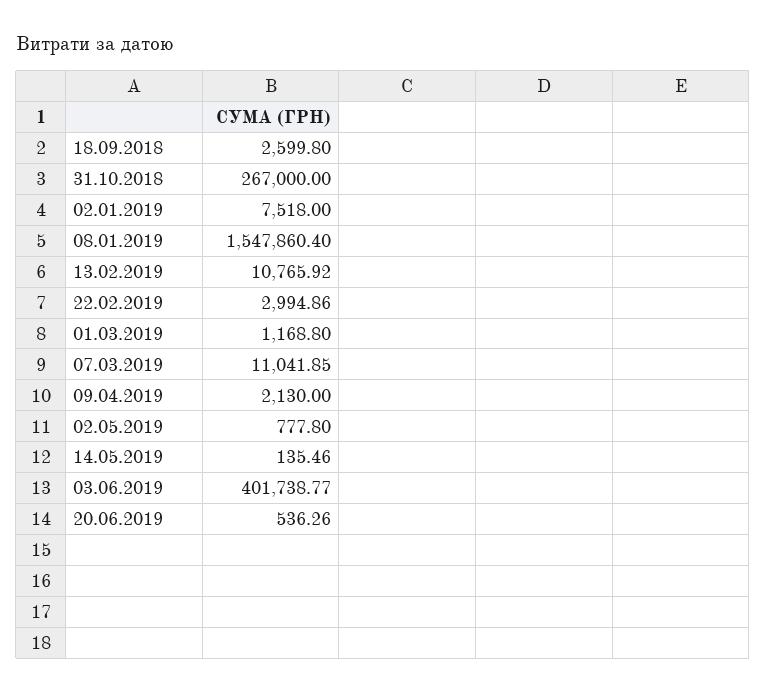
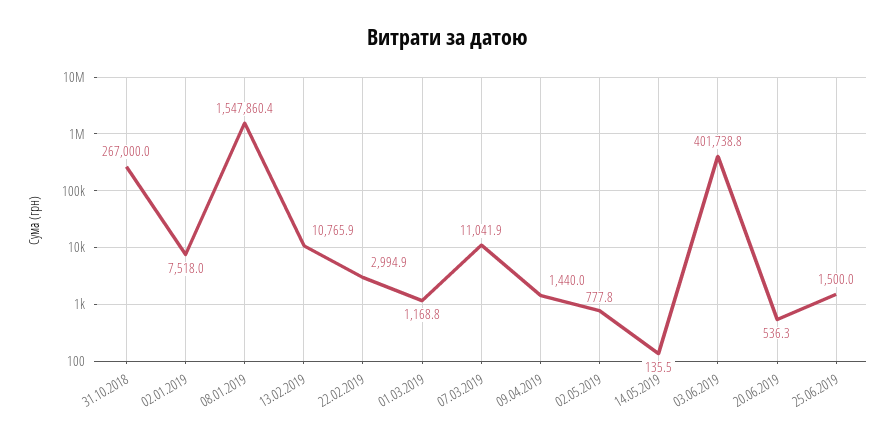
18.09.2018: 2599.8 -> none
09.04.2019: 2130 -> 1440
25.06.2019: none -> 1500

